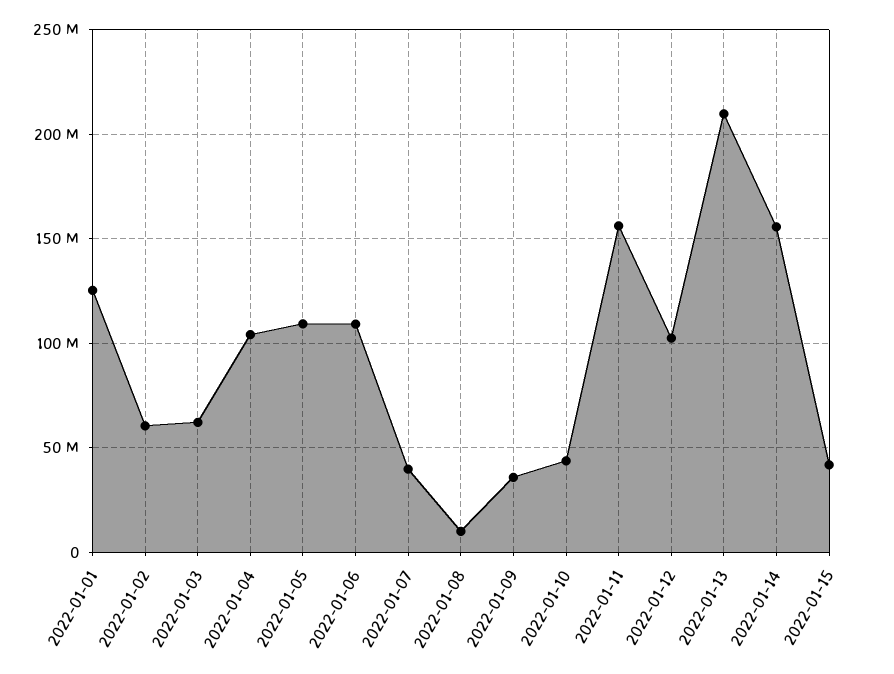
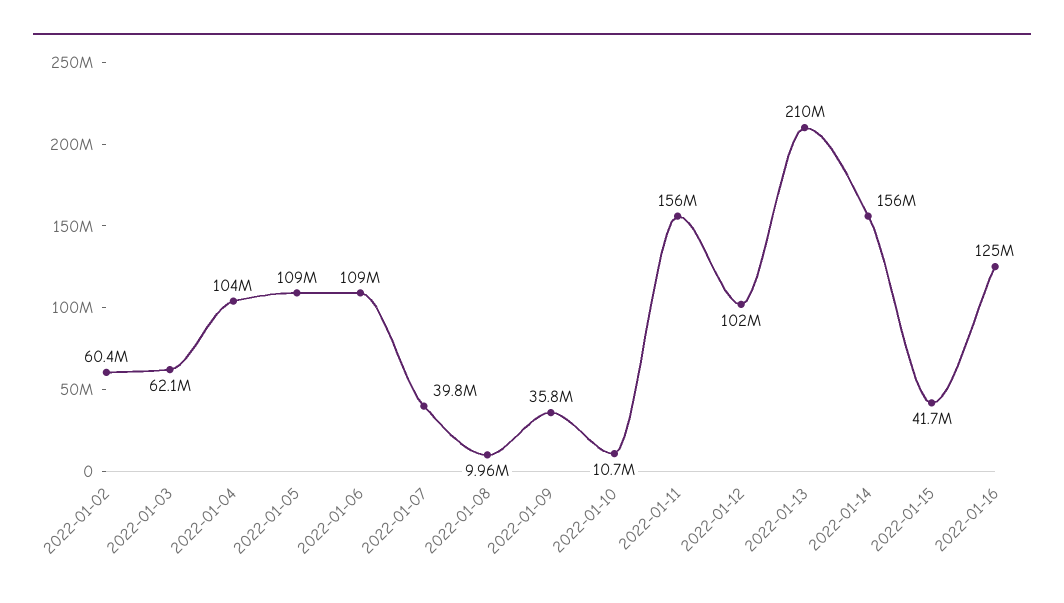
2022-01-01: 125000000 -> none
2022-01-10: 45000000 -> 10700000
2022-01-16: none -> 125000000

